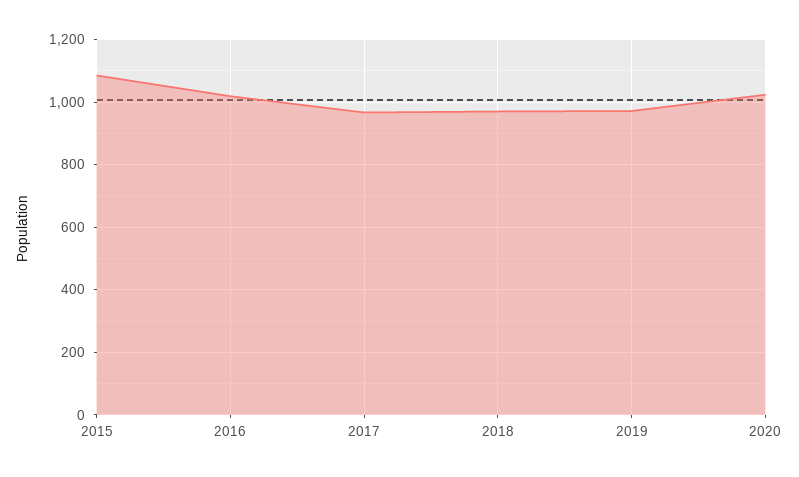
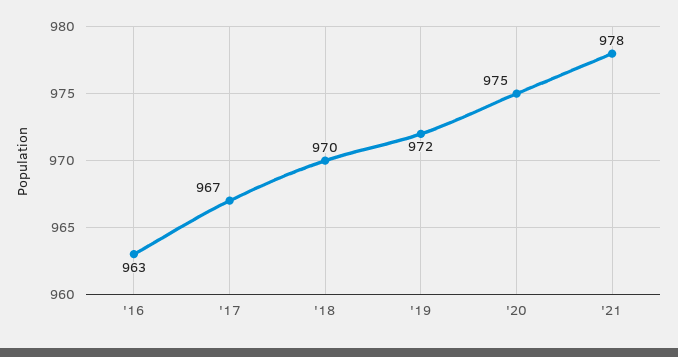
2015: 1080 -> none
2016: 1020 -> 963
2020: 1020 -> 975
'21: none -> 978

